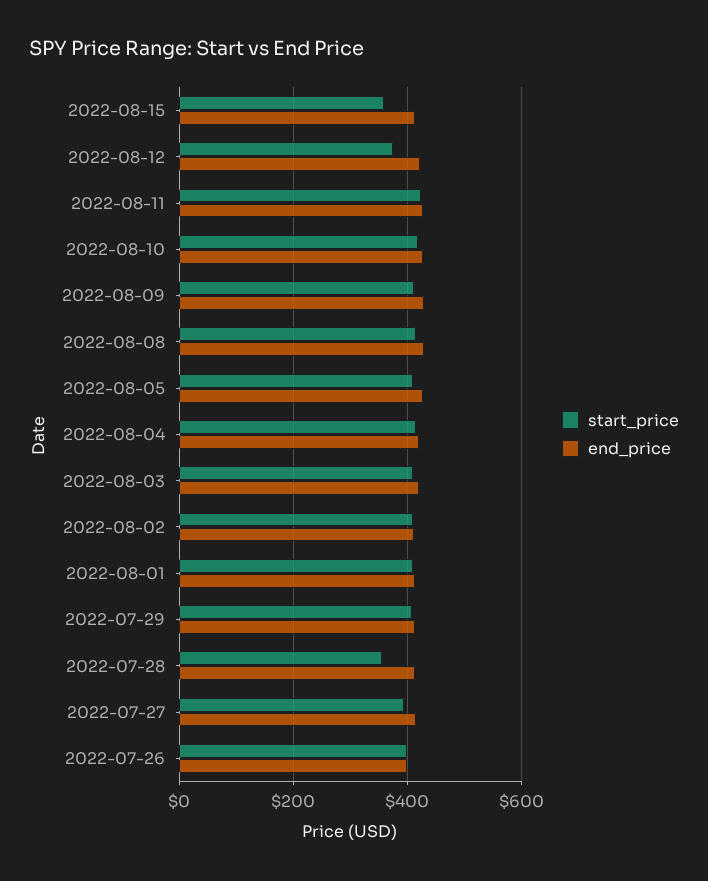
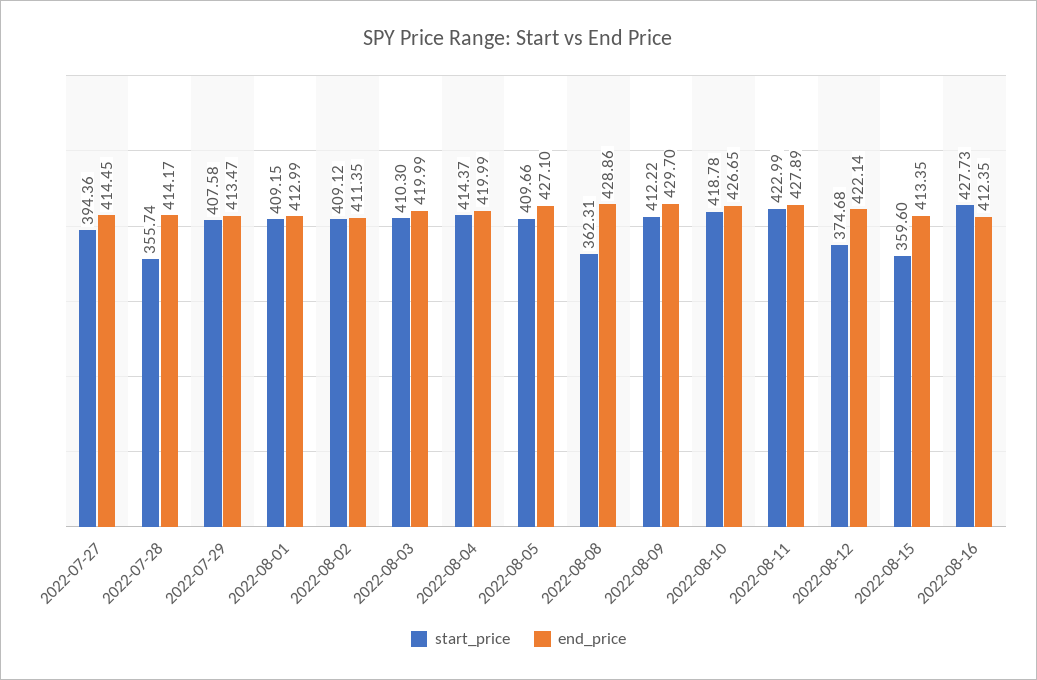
start_price, 2022-08-08: 420 -> 362.31
start_price, 2022-07-26: 400 -> none
end_price, 2022-07-26: 400 -> none
start_price, 2022-08-16: none -> 427.73
end_price, 2022-08-16: none -> 412.35

